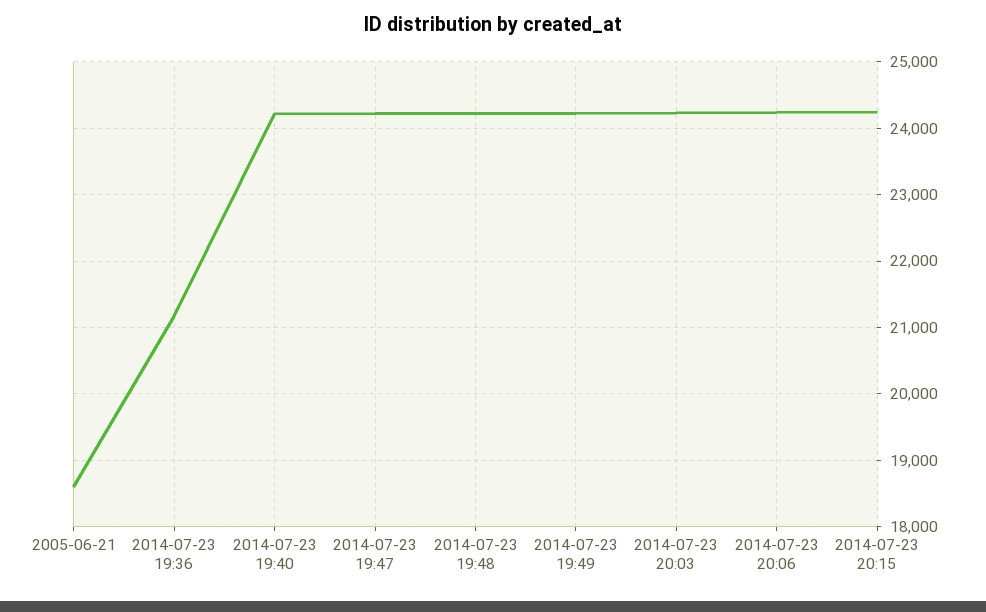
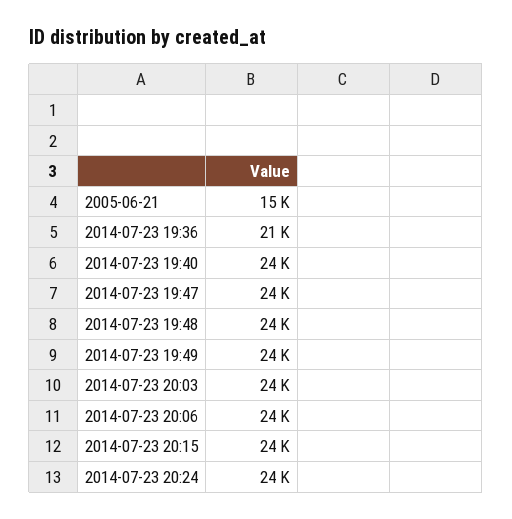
2005-06-21: 18600 -> 15000
2014-07-23 20:24: none -> 24000

